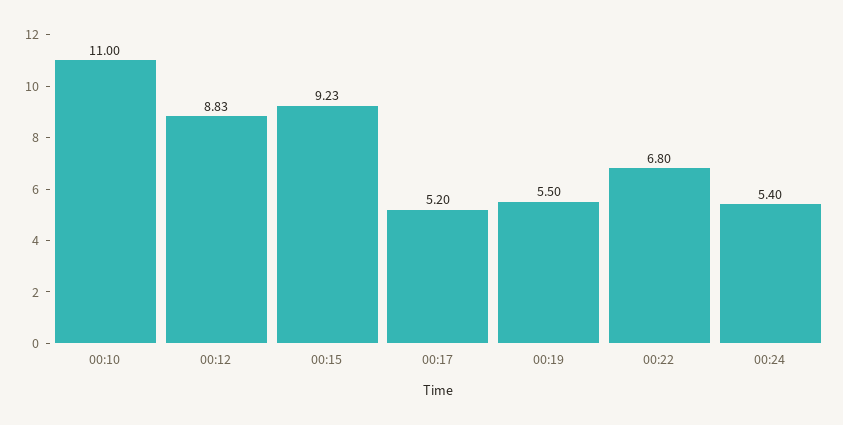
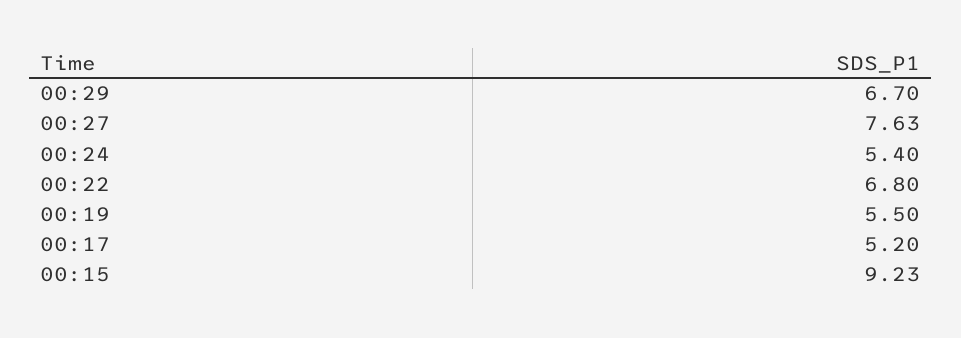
00:10: 11 -> none
00:12: 8.83 -> none
00:29: none -> 6.7
00:27: none -> 7.63

